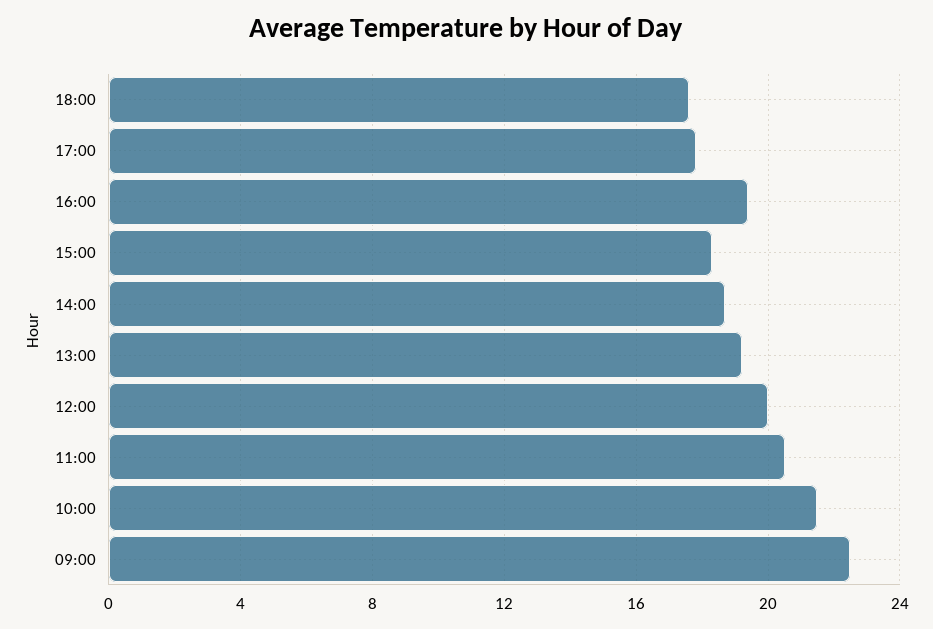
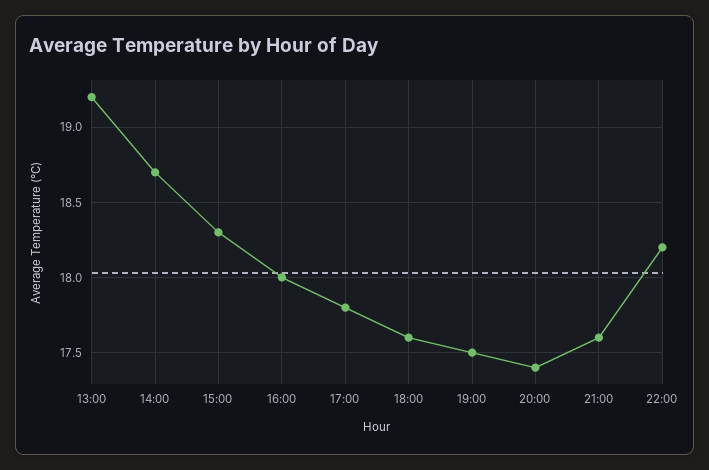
16:00: 19.5 -> 18
12:00: 20 -> none
11:00: 20.5 -> none
10:00: 21.5 -> none
09:00: 22.5 -> none
19:00: none -> 17.5
20:00: none -> 17.4
21:00: none -> 17.6
22:00: none -> 18.2

